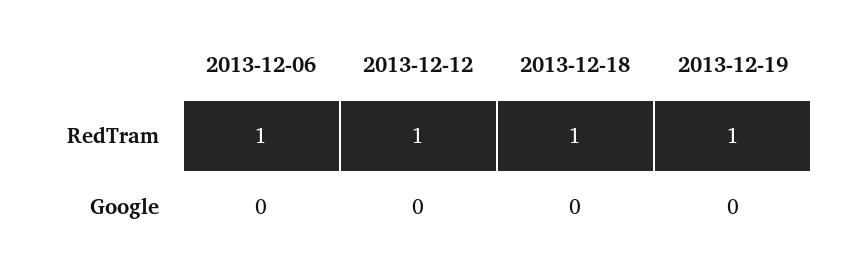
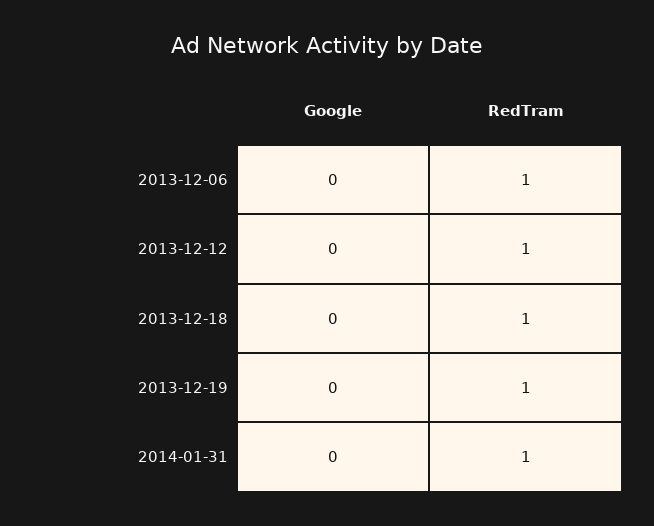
2014-01-31, Google: none -> 0
2014-01-31, RedTram: none -> 1

